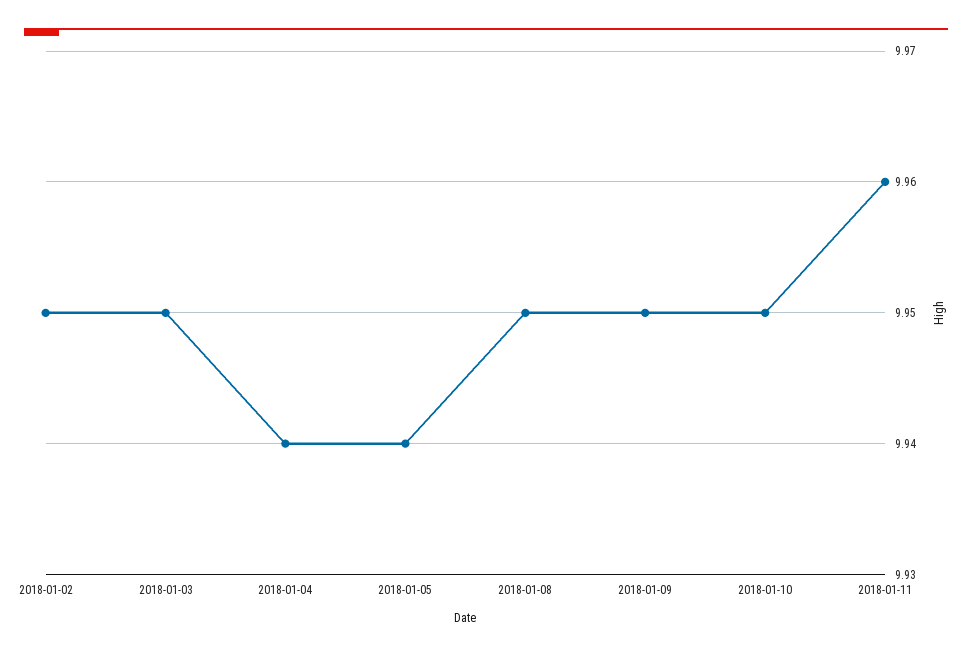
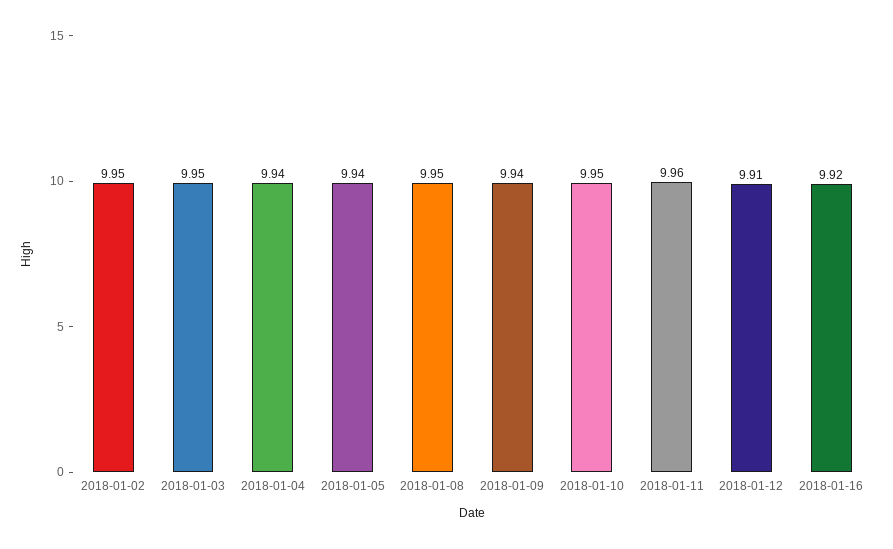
2018-01-09: 9.95 -> 9.94
2018-01-12: none -> 9.91
2018-01-16: none -> 9.92

